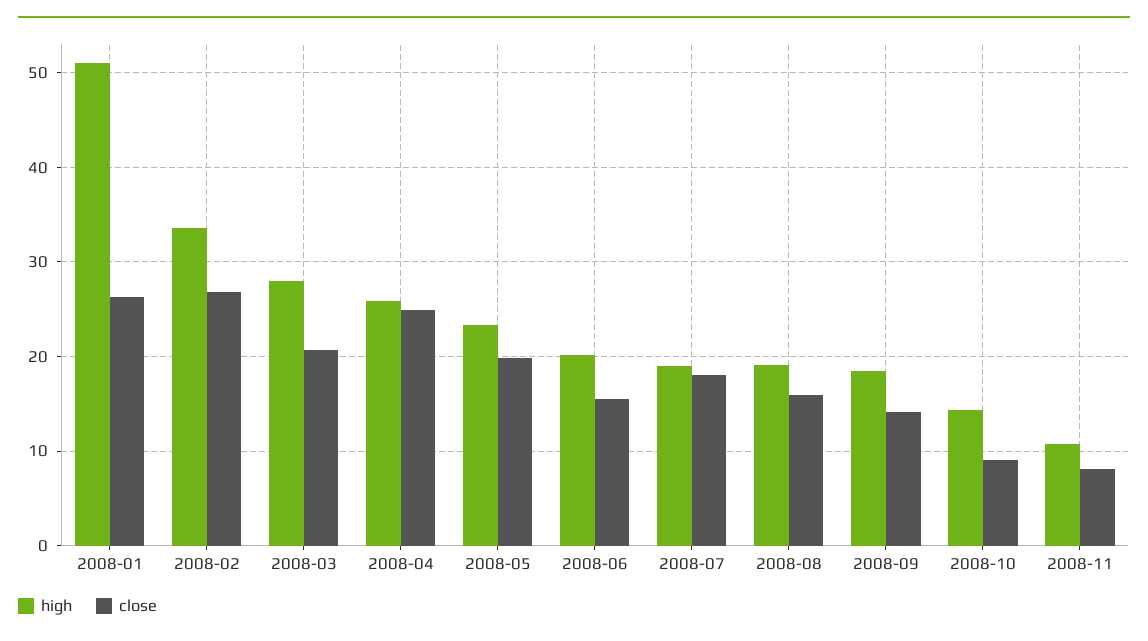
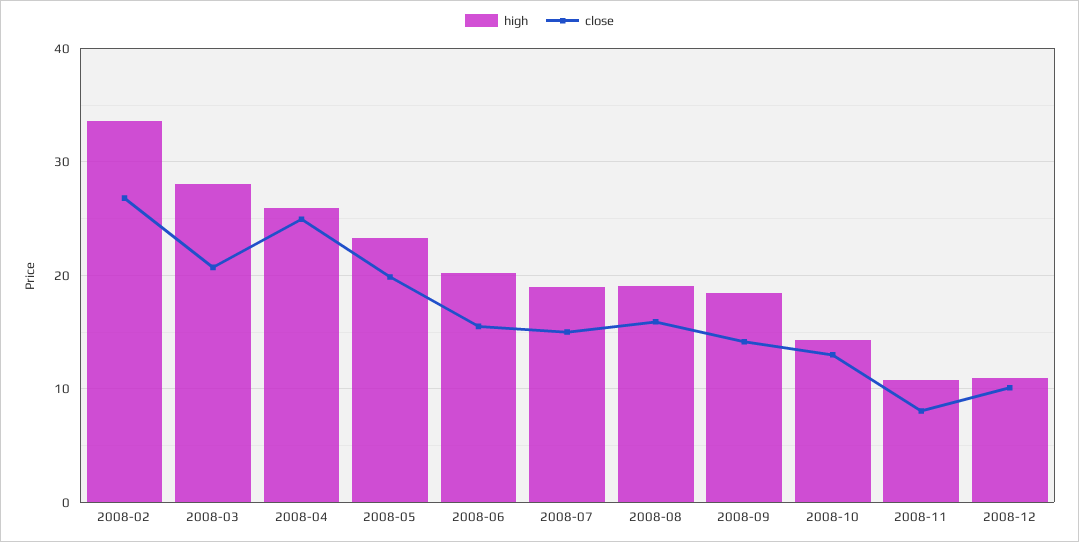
high, 2008-01: 51 -> none
close, 2008-01: 26 -> none
close, 2008-07: 18 -> 15
close, 2008-10: 9 -> 13
high, 2008-12: none -> 11
close, 2008-12: none -> 10

